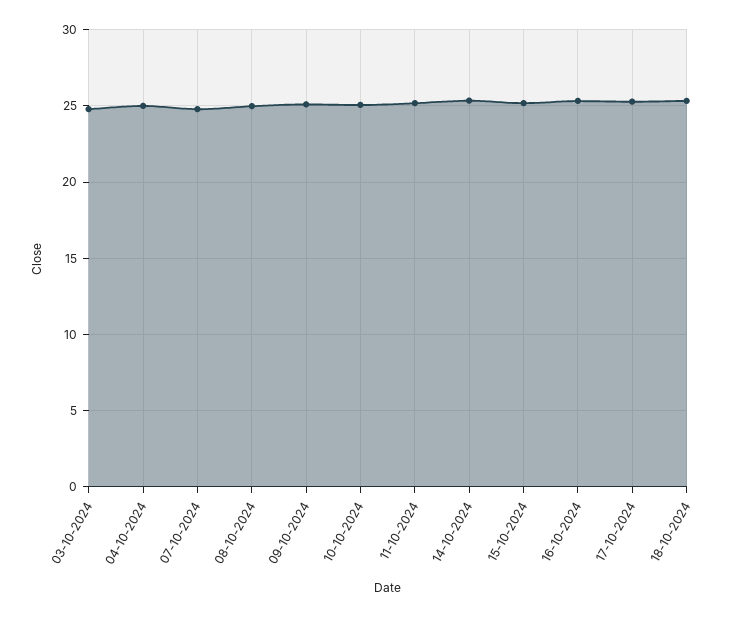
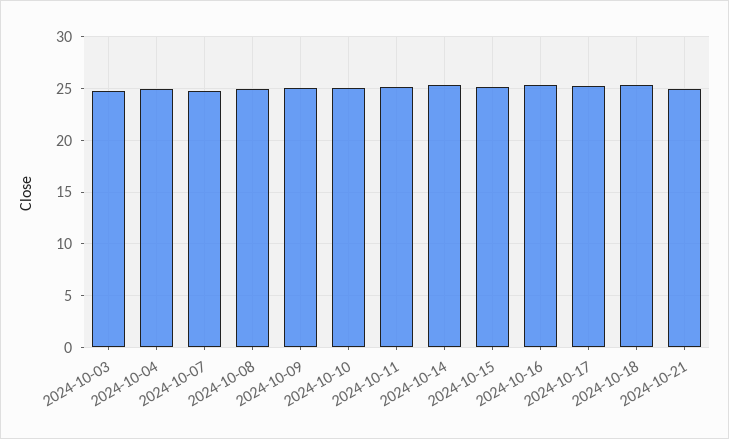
2024-10-21: none -> 25

